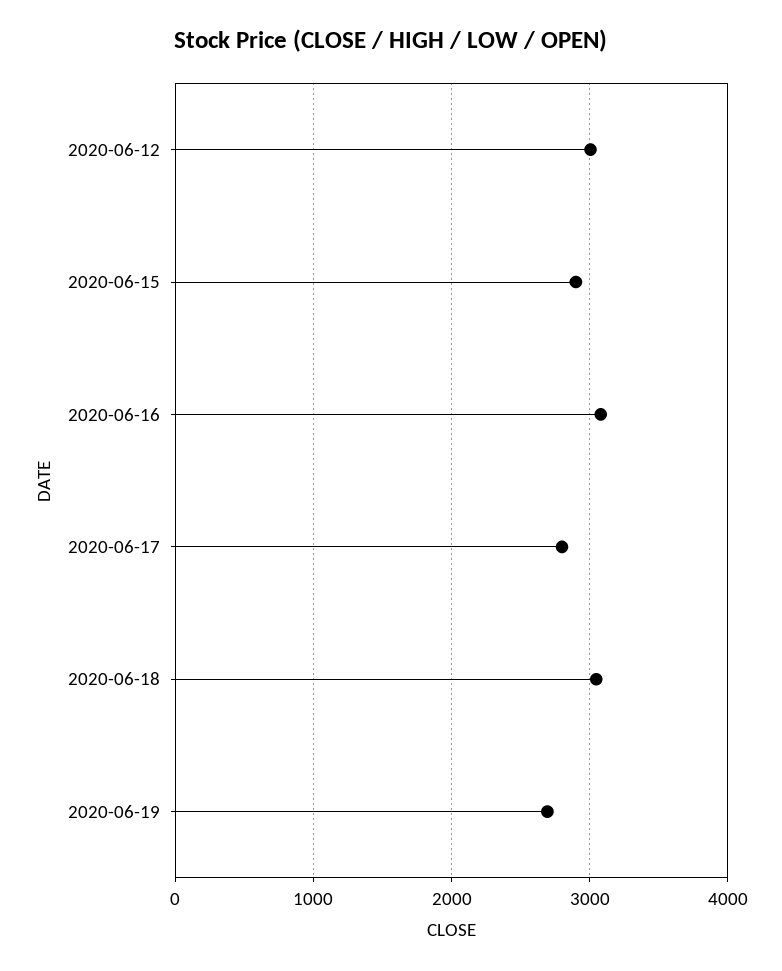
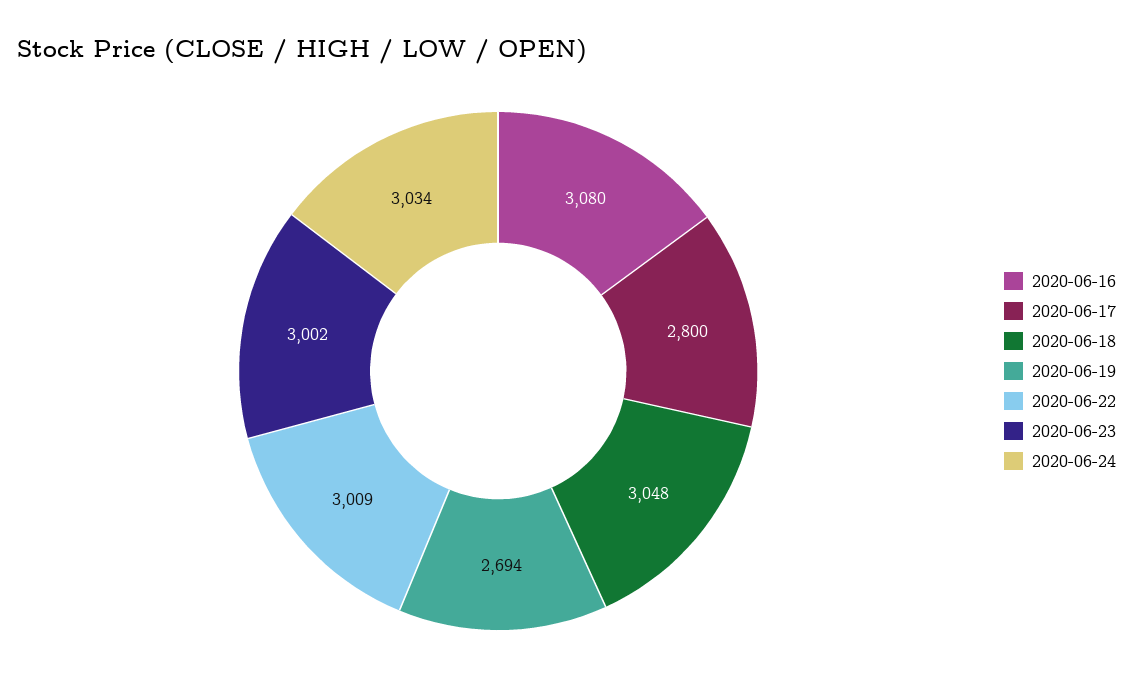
2020-06-12: 3000 -> none
2020-06-15: 2900 -> none
2020-06-22: none -> 3009
2020-06-23: none -> 3002
2020-06-24: none -> 3034

